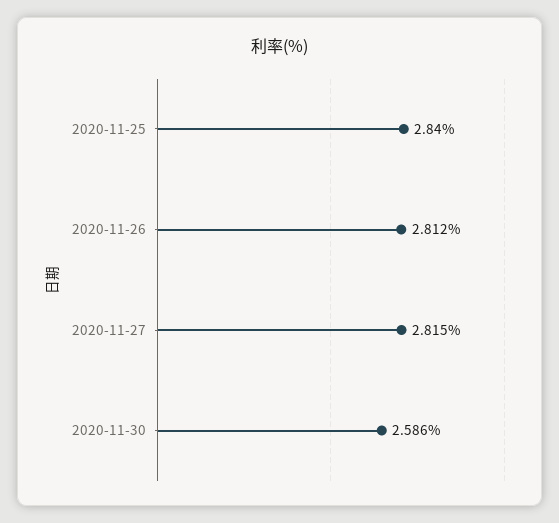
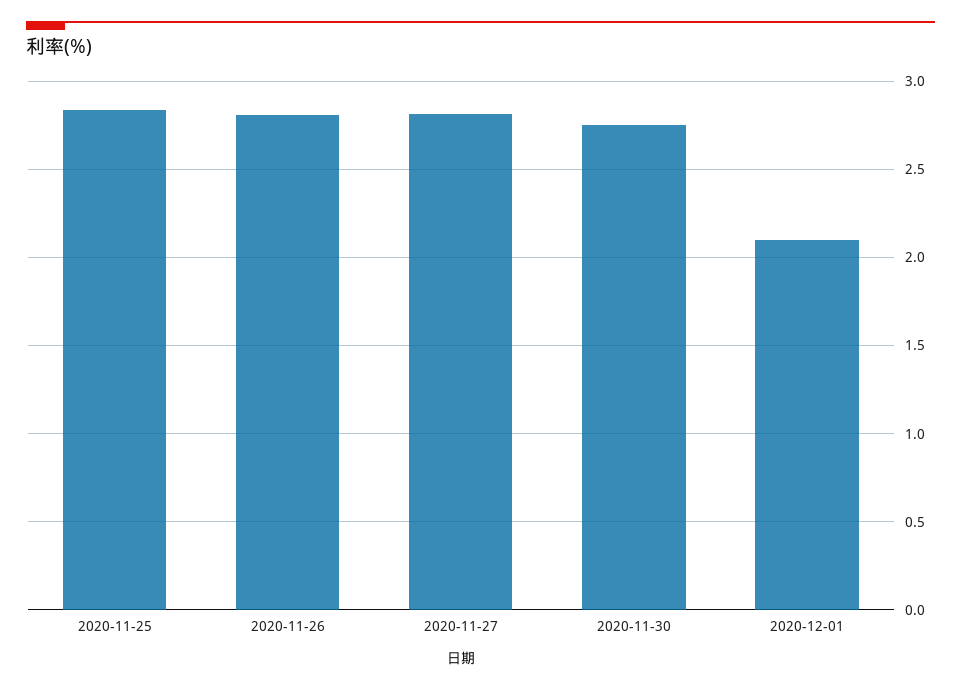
2020-11-30: 2.586 -> 2.75
2020-12-01: none -> 2.1

